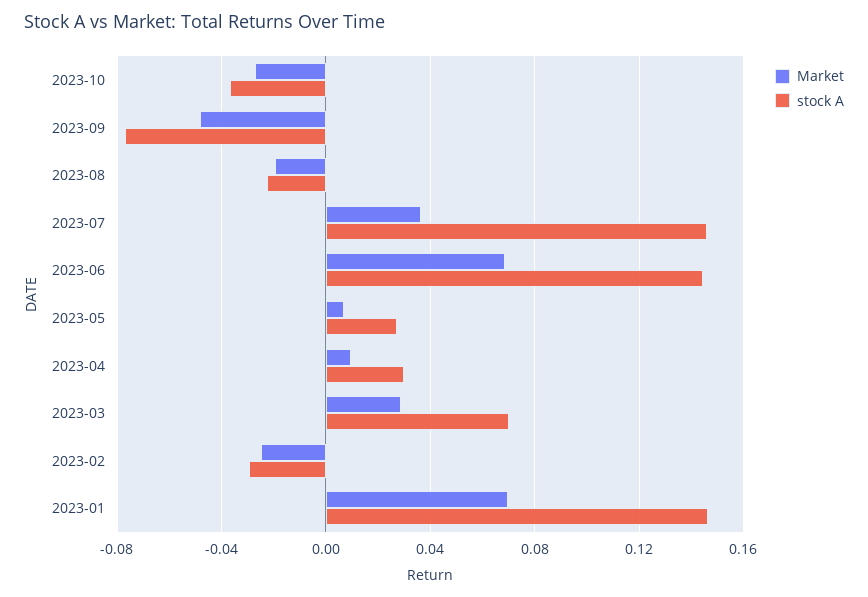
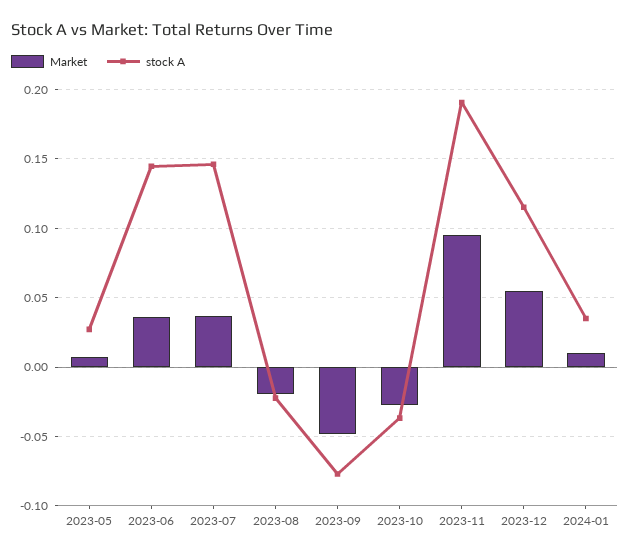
Market, 2023-06: 0.07 -> 0.035
Market, 2023-04: 0.01 -> none
stock A, 2023-04: 0.03 -> none
Market, 2023-03: 0.03 -> none
stock A, 2023-03: 0.07 -> none
Market, 2023-02: -0.025 -> none
stock A, 2023-02: -0.03 -> none
Market, 2023-01: 0.07 -> none
stock A, 2023-01: 0.145 -> none
Market, 2023-11: none -> 0.095
stock A, 2023-11: none -> 0.19
Market, 2023-12: none -> 0.055
stock A, 2023-12: none -> 0.115
Market, 2024-01: none -> 0.01
stock A, 2024-01: none -> 0.035

